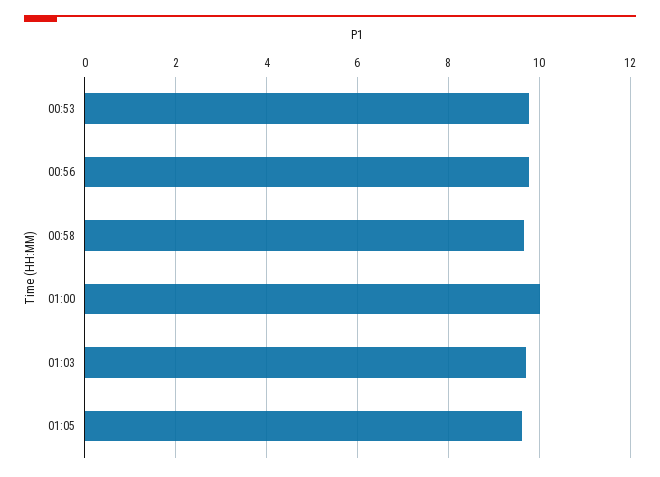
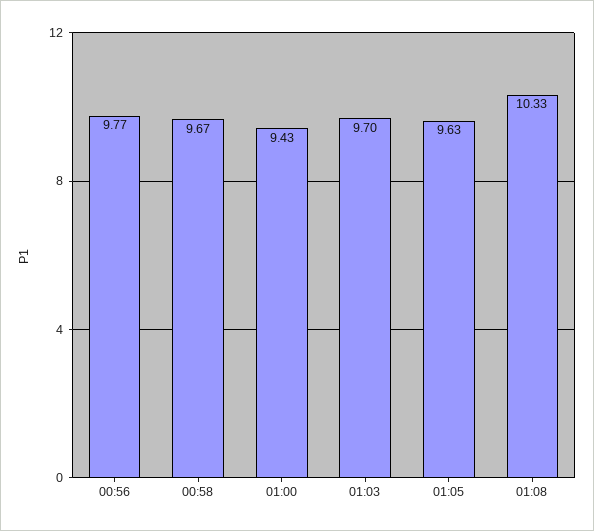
00:53: 9.8 -> none
01:00: 10 -> 9.43
01:08: none -> 10.33

